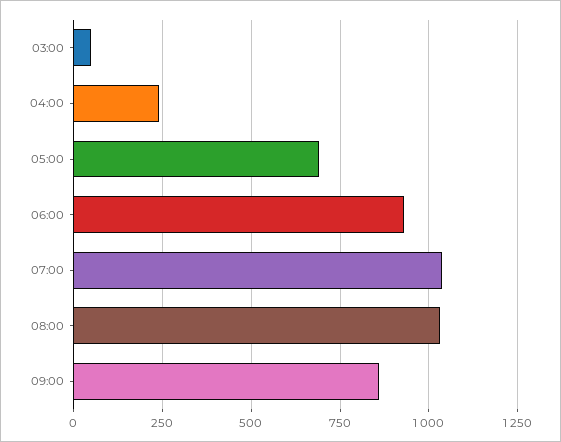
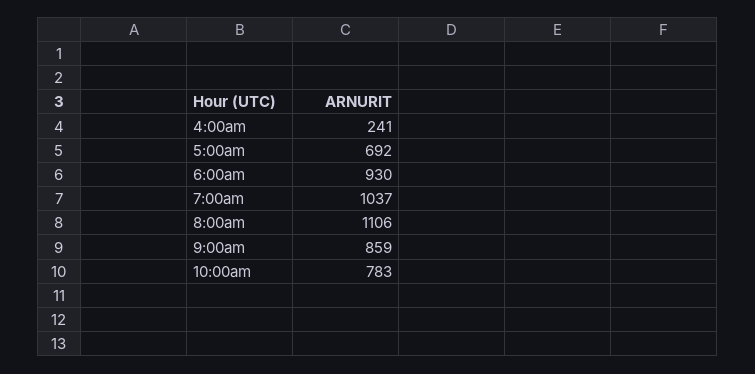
03:00: 50 -> none
08:00: 1025 -> 1106
10:00am: none -> 783

